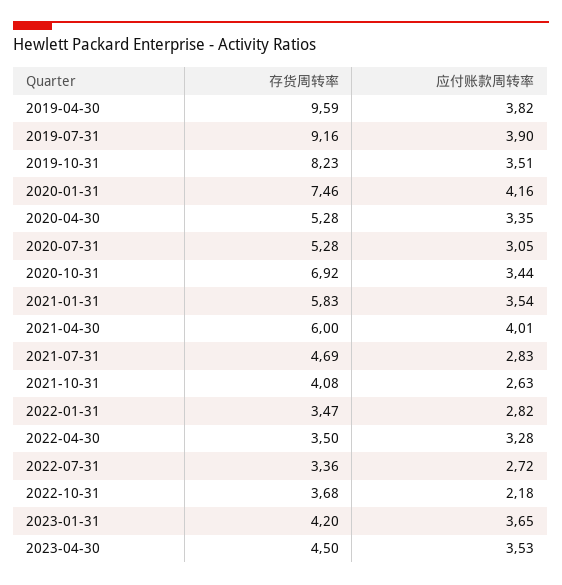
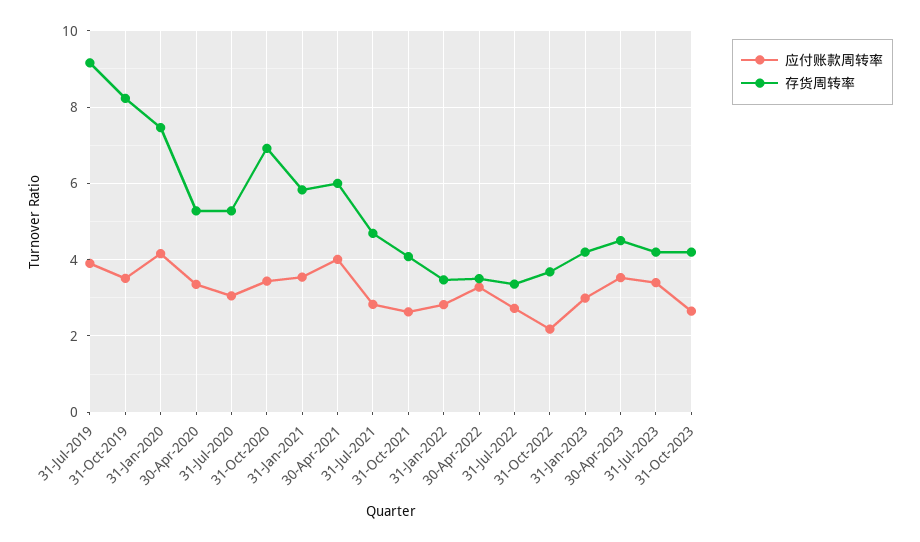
存货周转率, 2019-04-30: 9.59 -> none
应付账款周转率, 2019-04-30: 3.82 -> none
应付账款周转率, 2023-01-31: 3.65 -> 3
应付账款周转率, 31-Jul-2023: none -> 3.4
存货周转率, 31-Jul-2023: none -> 4.2
应付账款周转率, 31-Oct-2023: none -> 2.6
存货周转率, 31-Oct-2023: none -> 4.2

